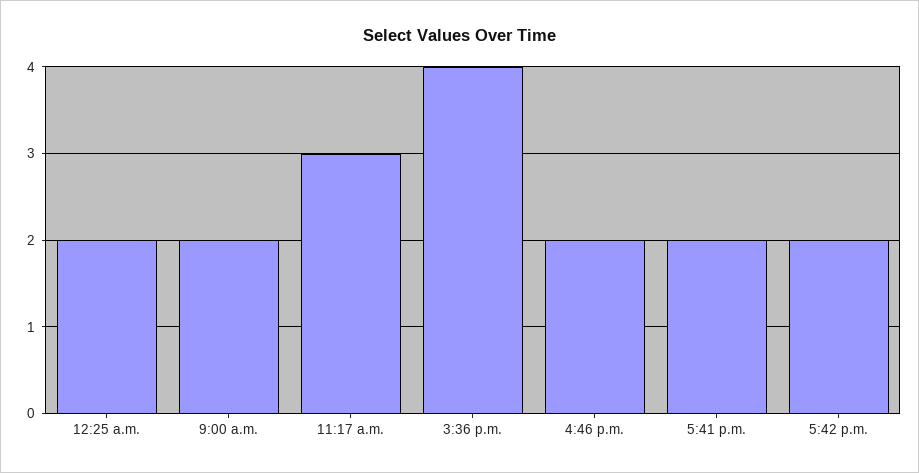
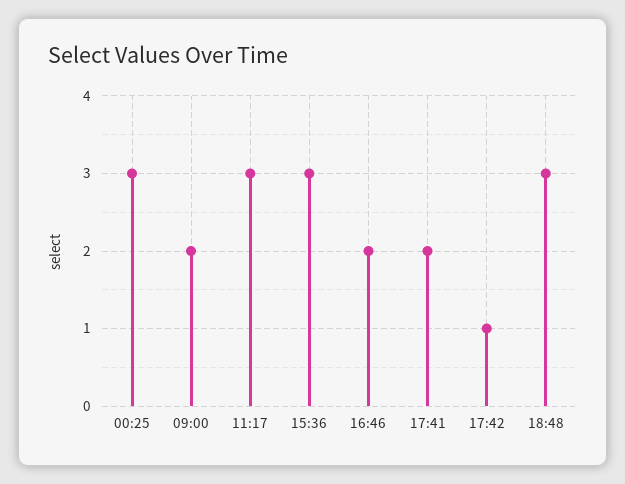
12:25 a.m.: 2 -> 3
3:36 p.m.: 4 -> 3
5:42 p.m.: 2 -> 1
18:48: none -> 3

